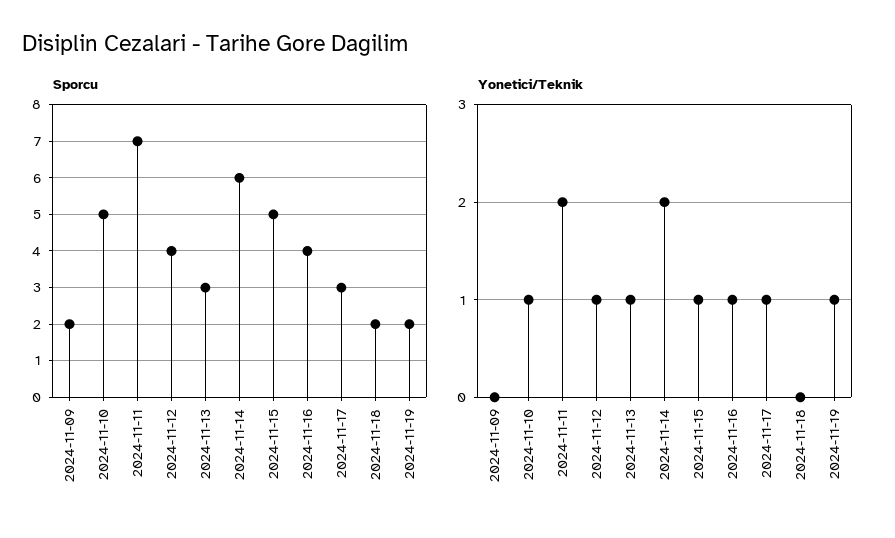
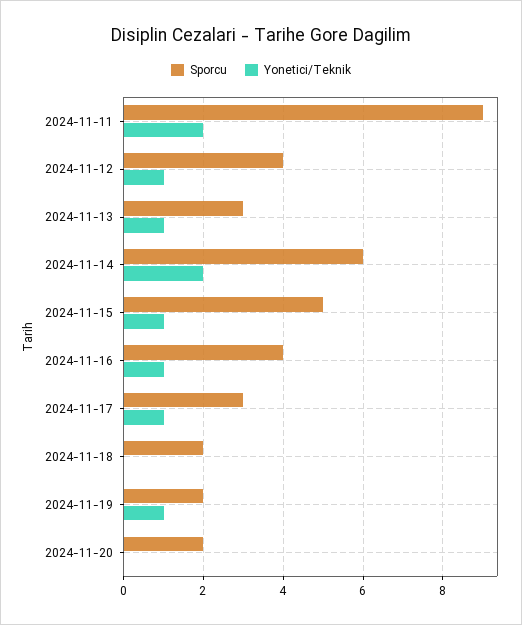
Sporcu, 2024-11-09: 2 -> none
Sporcu, 2024-11-10: 5 -> none
Sporcu, 2024-11-11: 7 -> 9
Yonetici/Teknik, 2024-11-09: 0 -> none
Yonetici/Teknik, 2024-11-10: 1 -> none
Sporcu, 2024-11-20: none -> 2
Yonetici/Teknik, 2024-11-20: none -> 0

